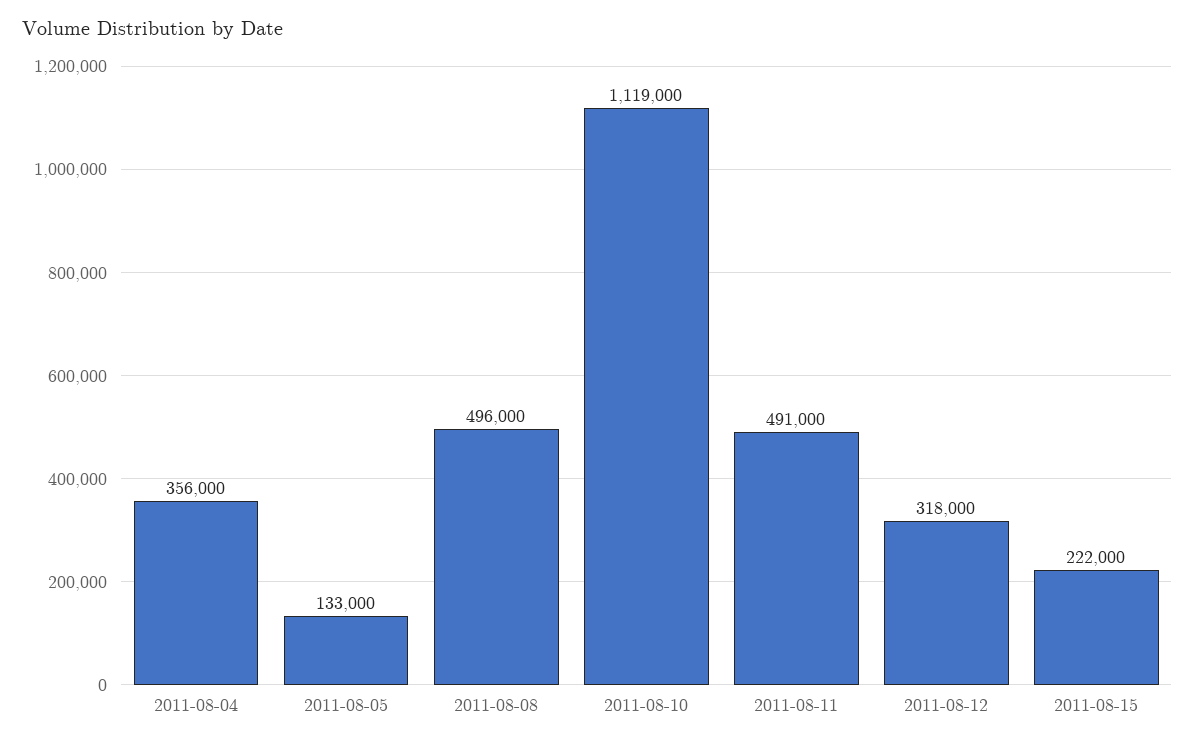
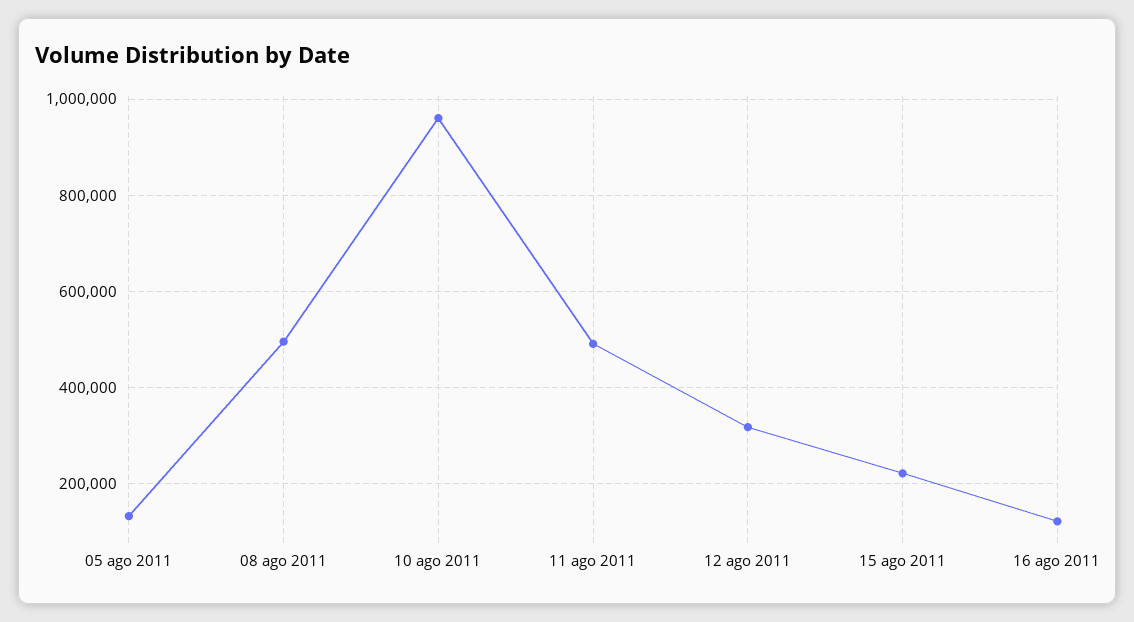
2011-08-04: 356000 -> none
2011-08-10: 1119000 -> 960000
16 ago 2011: none -> 120000

